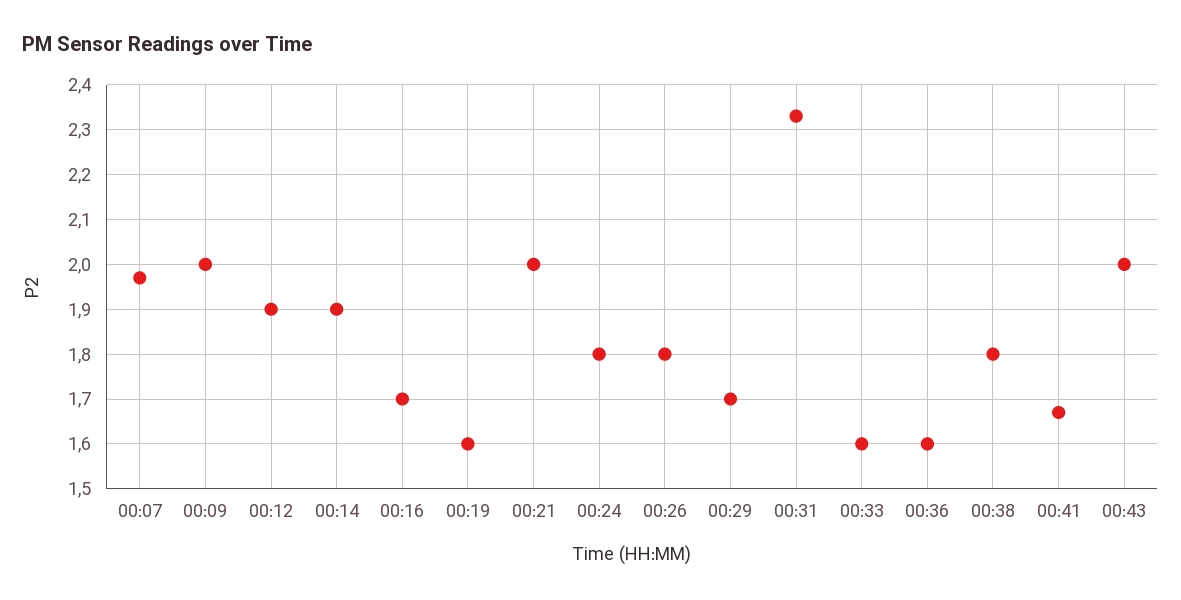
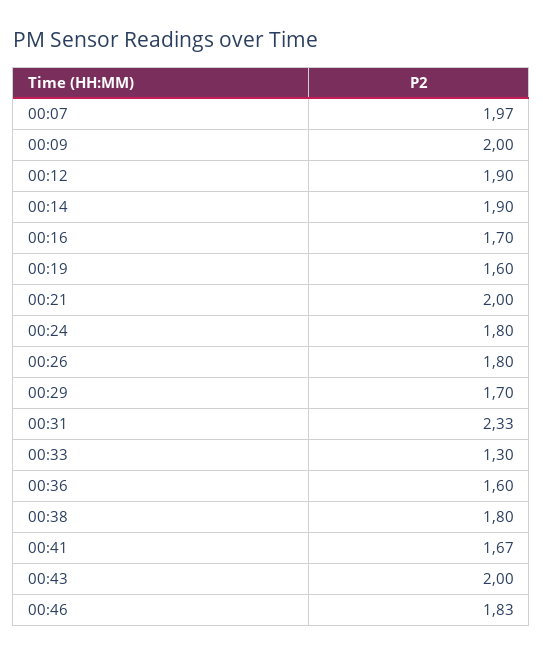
00:33: 1.6 -> 1.3
00:46: none -> 1.83

